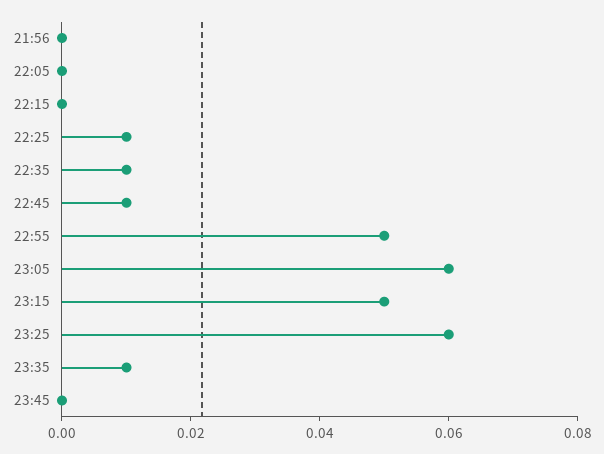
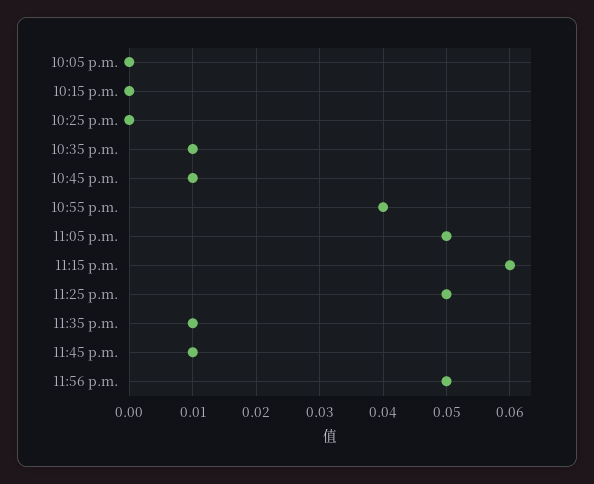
21:56: 0 -> none
22:25: 0.01 -> 0
22:55: 0.05 -> 0.04
23:05: 0.06 -> 0.05
23:15: 0.05 -> 0.06
23:25: 0.06 -> 0.05
23:45: 0 -> 0.01
11:56 p.m.: none -> 0.05

